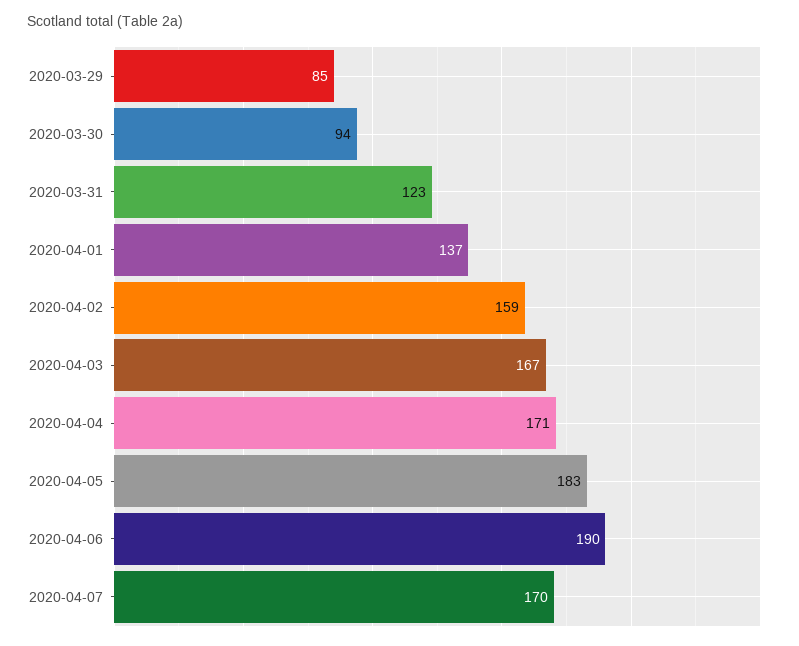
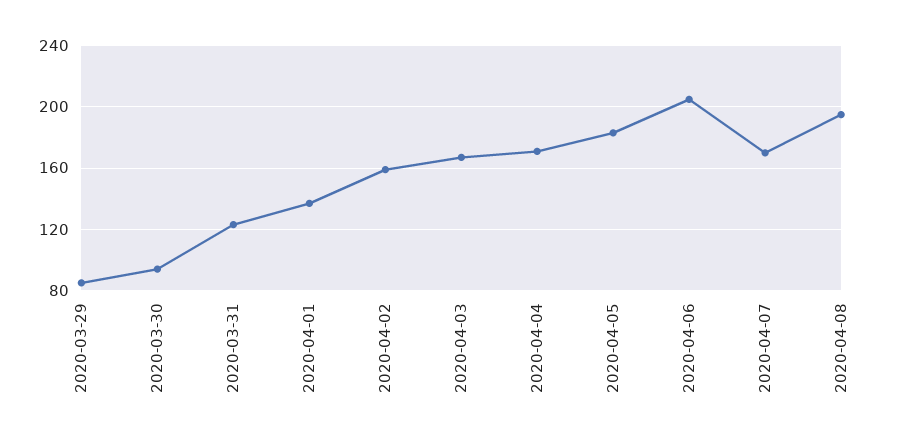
2020-04-06: 190 -> 205
2020-04-08: none -> 195

